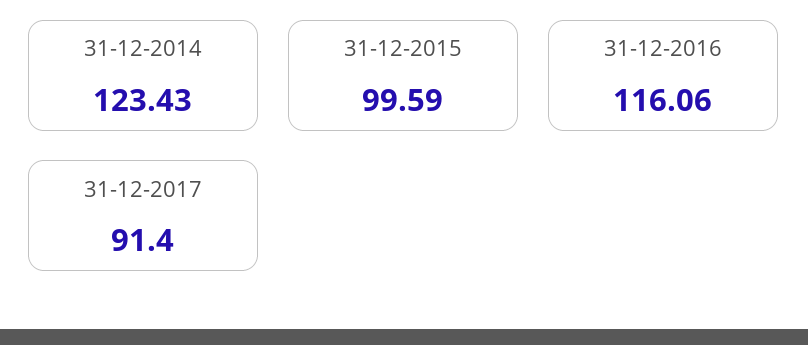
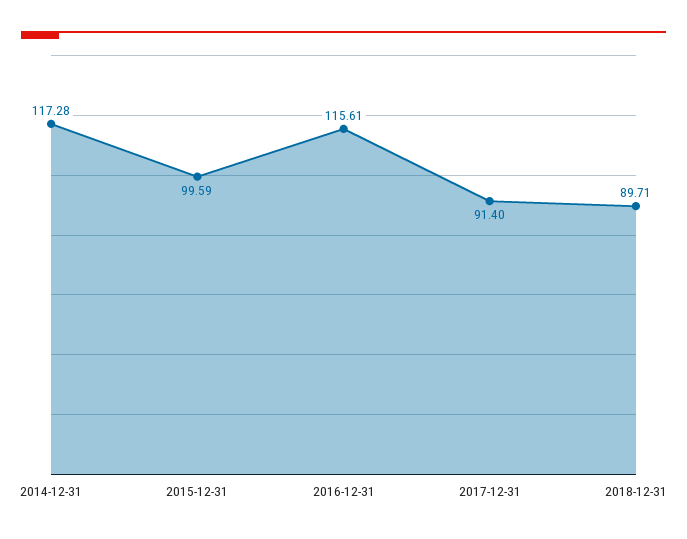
31-12-2014: 123.43 -> 117.28
31-12-2016: 116.06 -> 115.61
2018-12-31: none -> 89.71

